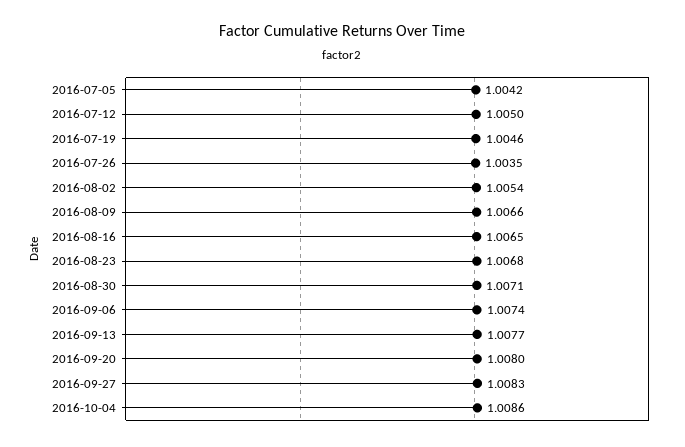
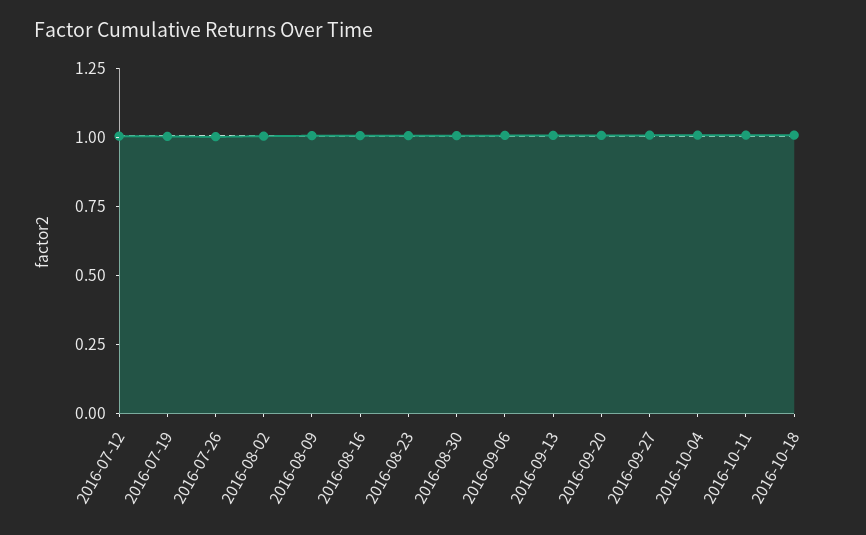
2016-07-05: 1.0042 -> none
2016-10-11: none -> 1
2016-10-18: none -> 1

